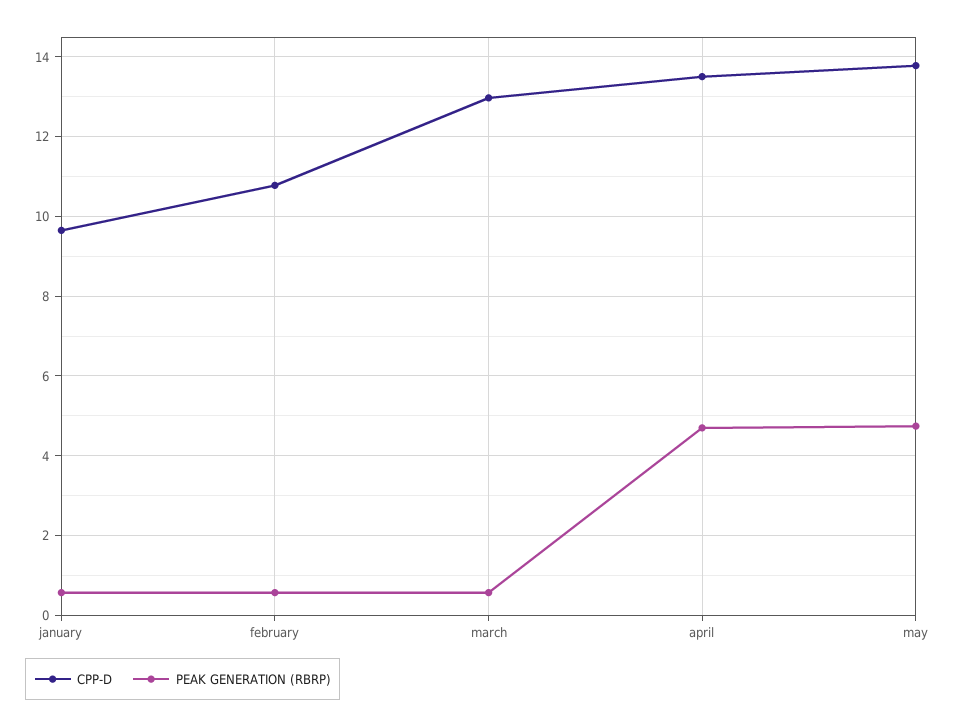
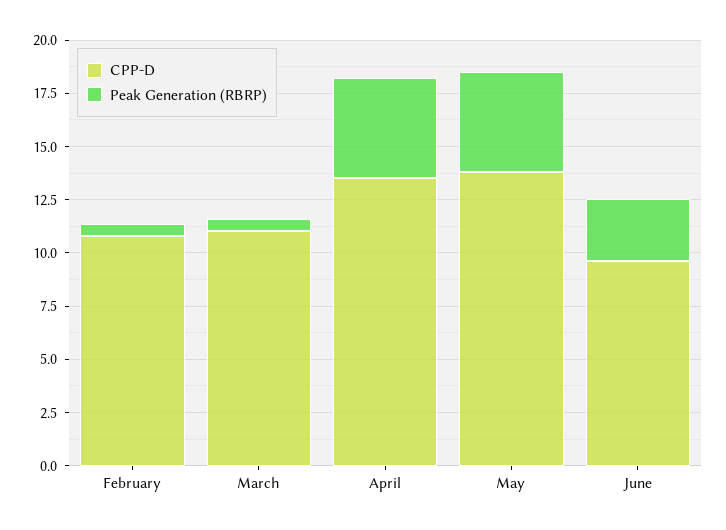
CPP-D, january: 9.6 -> none
PEAK GENERATION (RBRP), january: 0.6 -> none
CPP-D, march: 13 -> 11
CPP-D, June: none -> 9.5
PEAK GENERATION (RBRP), June: none -> 3

